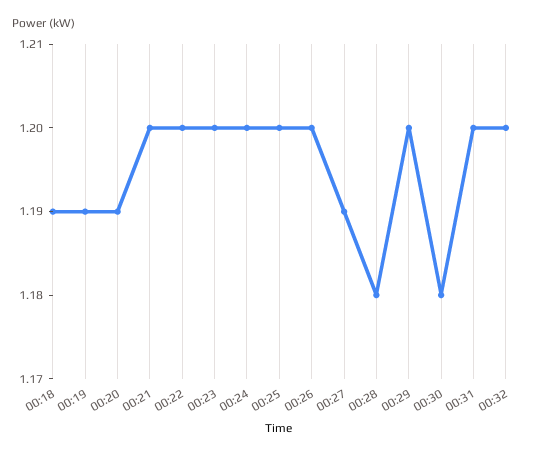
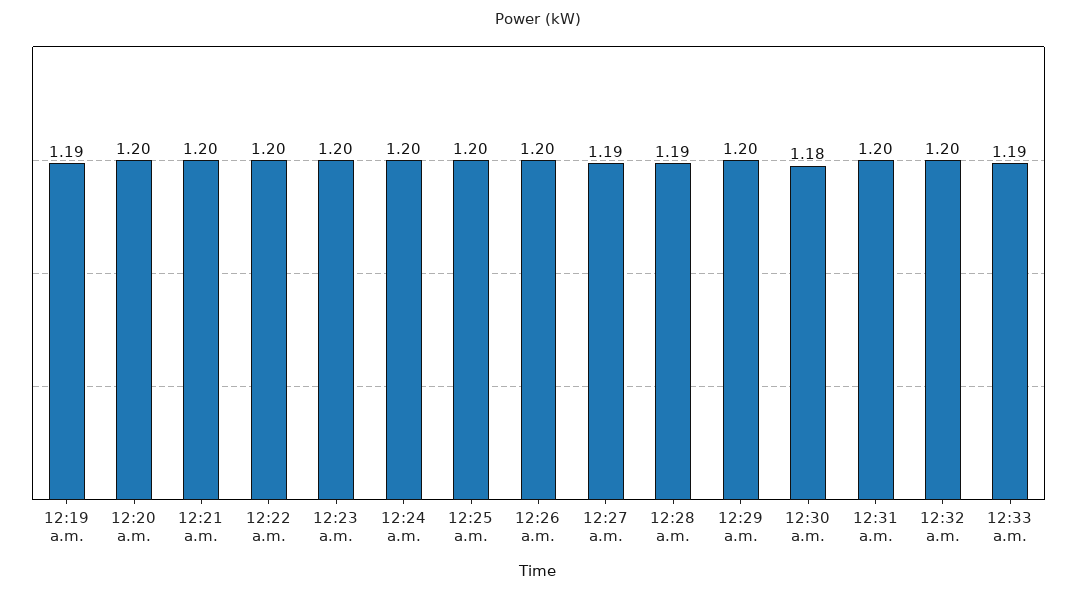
00:18: 1.19 -> none
00:20: 1.19 -> 1.2
00:28: 1.18 -> 1.19
12:33 a.m.: none -> 1.19

